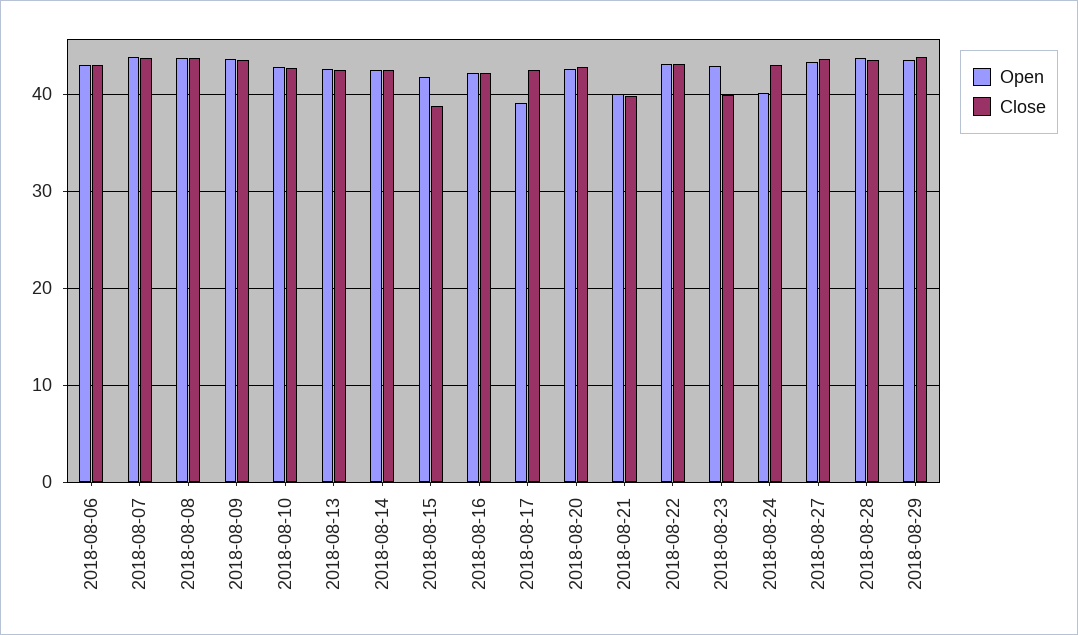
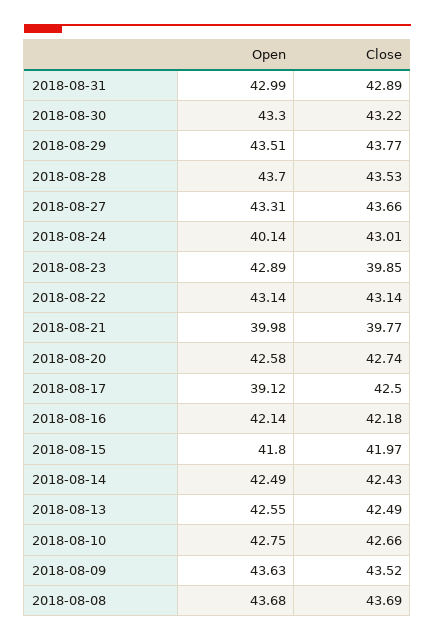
Open, 2018-08-06: 43 -> none
Close, 2018-08-06: 43 -> none
Open, 2018-08-07: 44 -> none
Close, 2018-08-07: 44 -> none
Close, 2018-08-15: 39 -> 41.97
Open, 2018-08-31: none -> 42.99
Close, 2018-08-31: none -> 42.89
Open, 2018-08-30: none -> 43.3
Close, 2018-08-30: none -> 43.22

